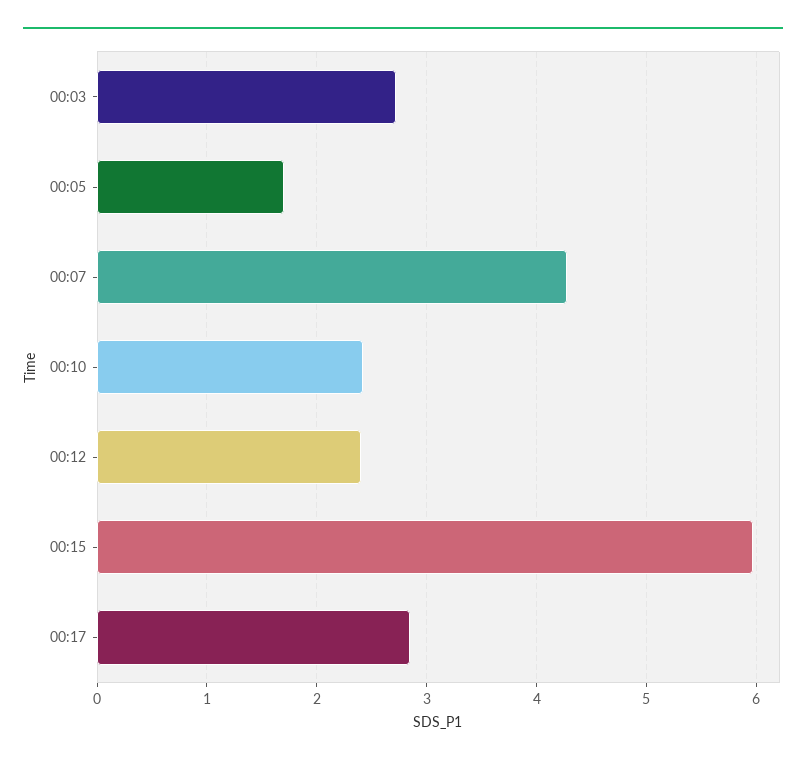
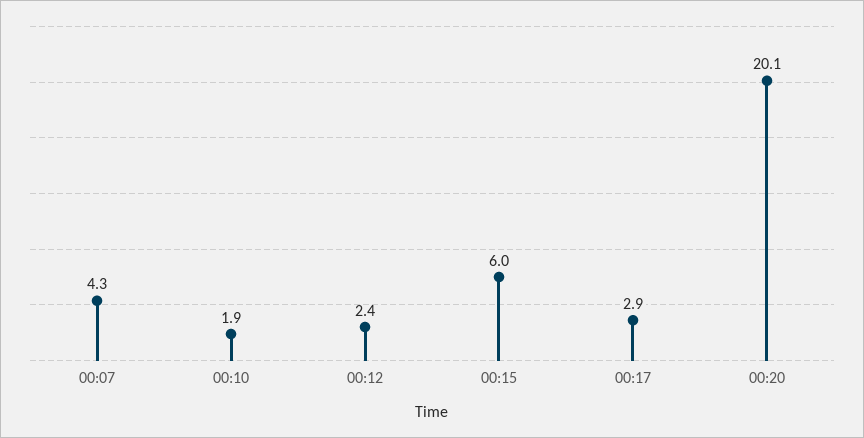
00:03: 2.7 -> none
00:05: 1.7 -> none
00:10: 2.4 -> 1.9
00:20: none -> 20.1

